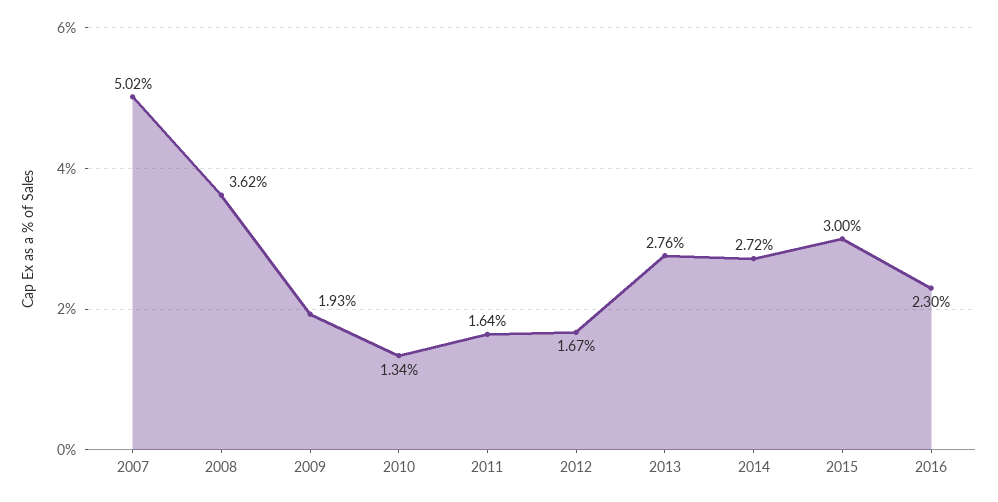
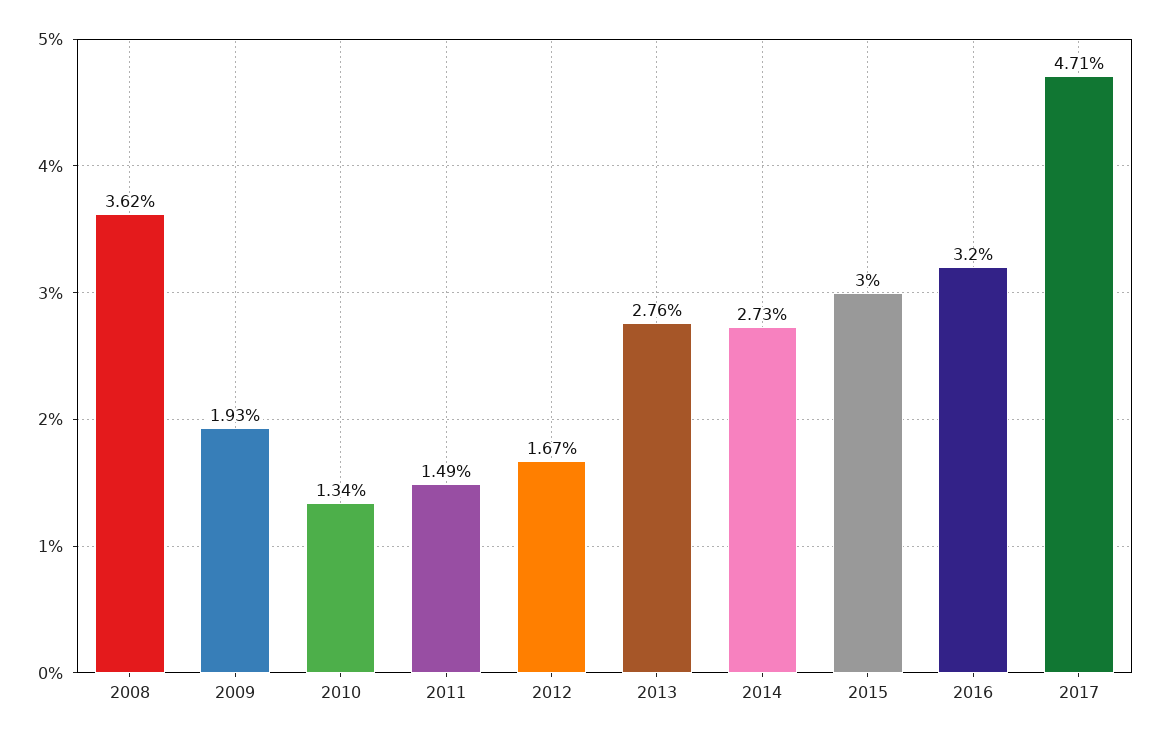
2007: 5.02 -> none
2011: 1.64 -> 1.49
2014: 2.72 -> 2.73
2016: 2.3 -> 3.2
2017: none -> 4.71

